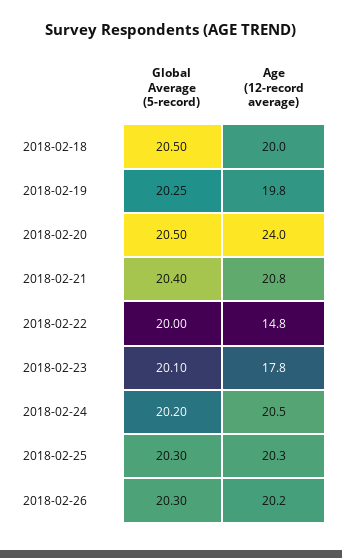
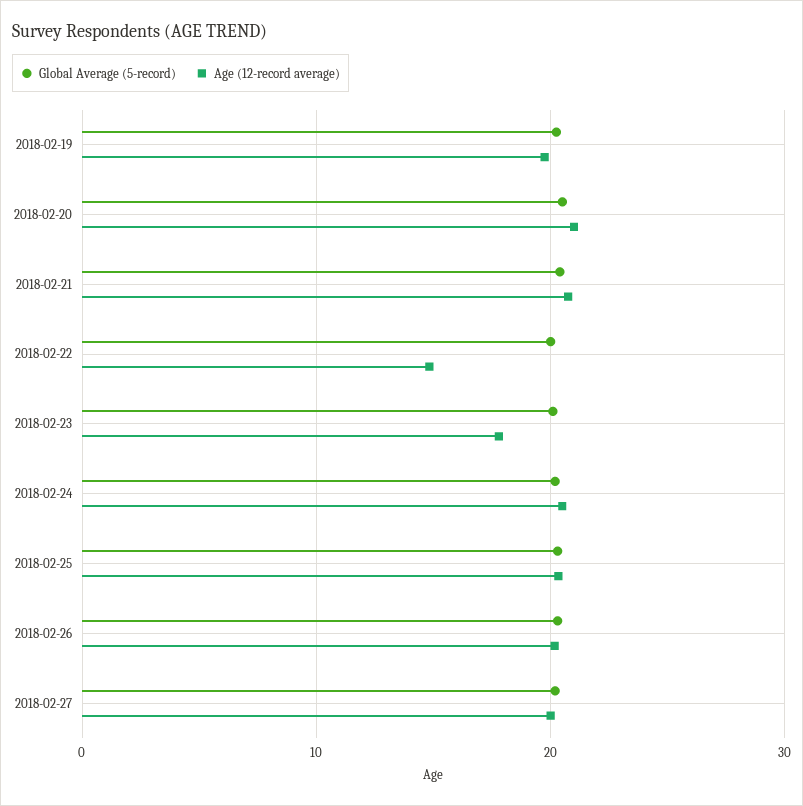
Global Average (5-record), 2018-02-18: 20.5 -> none
Age (12-record average), 2018-02-18: 20 -> none
Age (12-record average), 2018-02-20: 24 -> 21
Global Average (5-record), 2018-02-27: none -> 20
Age (12-record average), 2018-02-27: none -> 20

